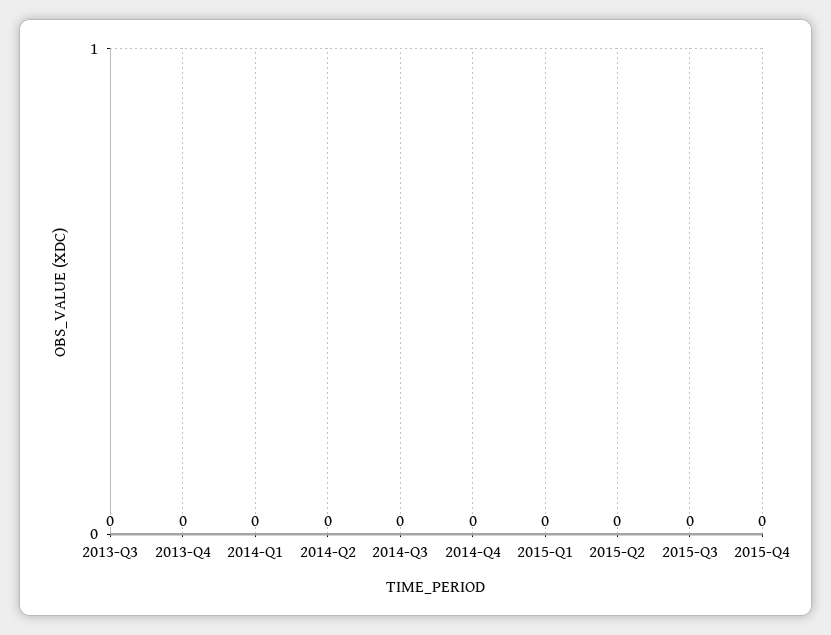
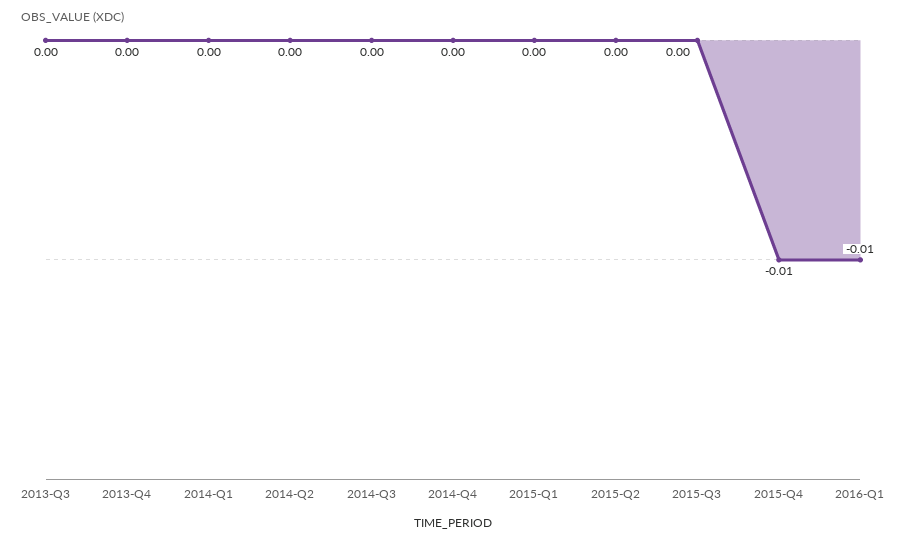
2015-Q4: 0 -> -0.01
2016-Q1: none -> -0.01

